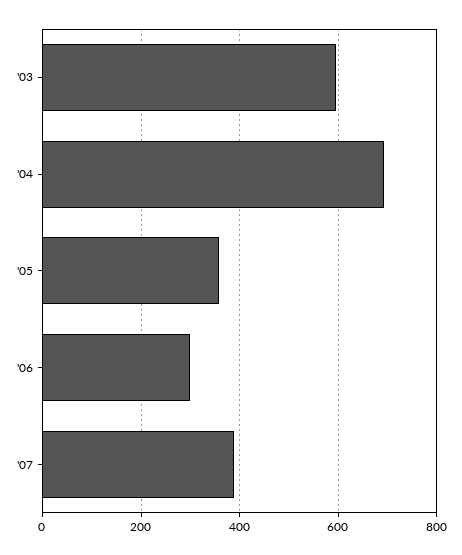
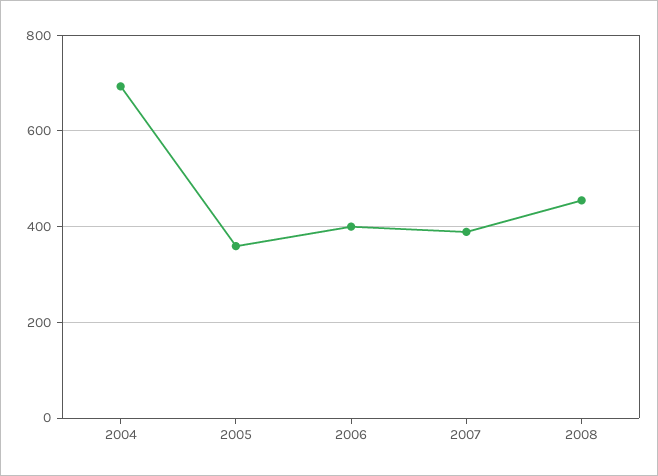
'03: 600 -> none
'06: 300 -> 400
2008: none -> 460

